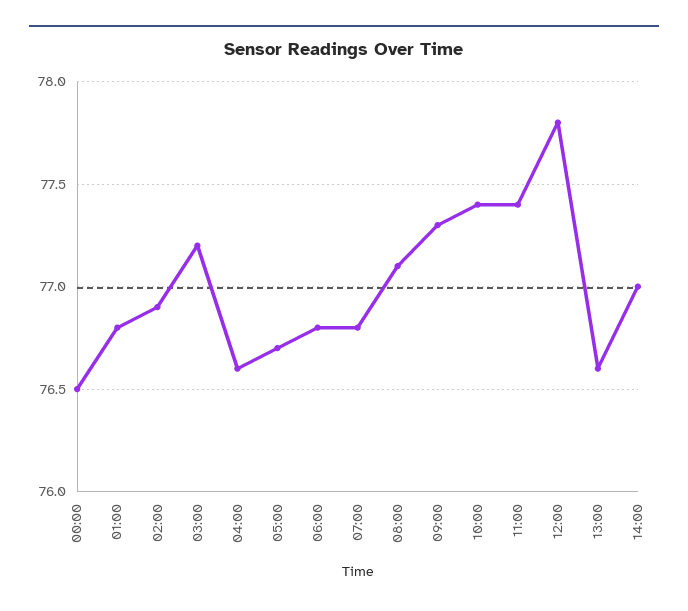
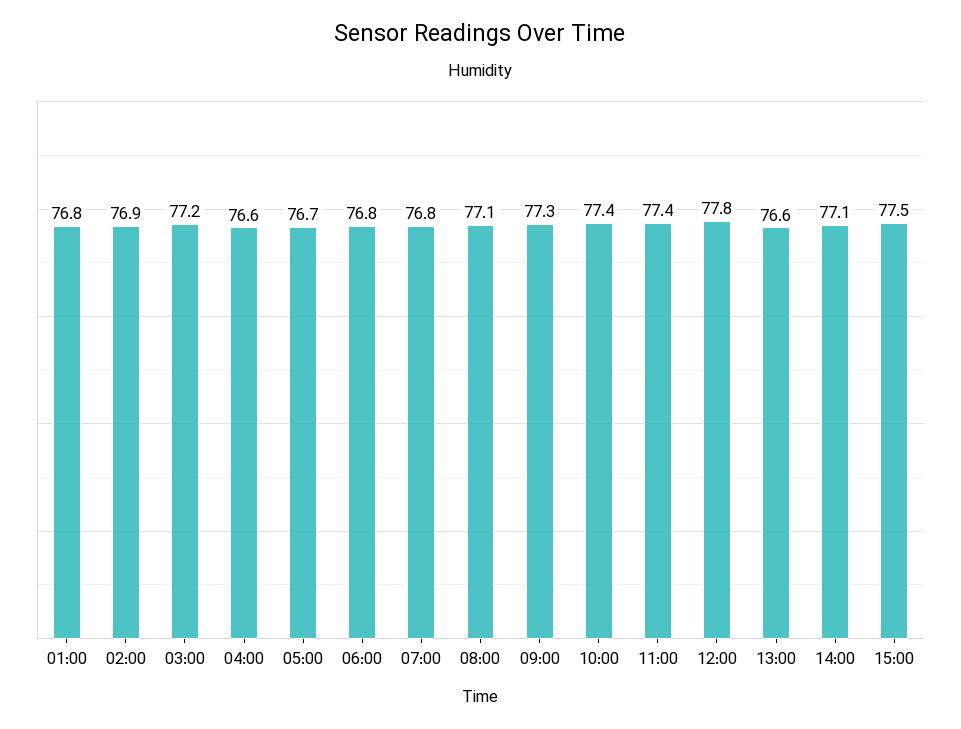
00:00: 76.5 -> none
14:00: 77 -> 77.1
15:00: none -> 77.5

